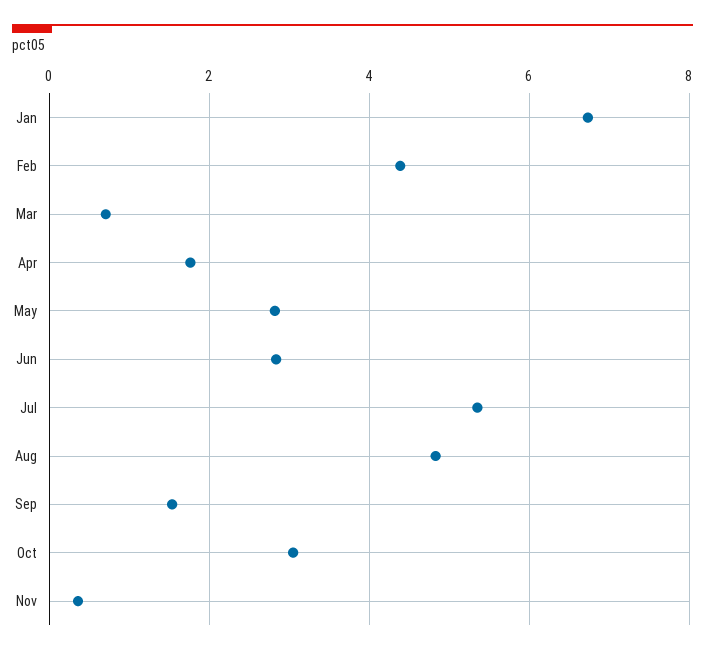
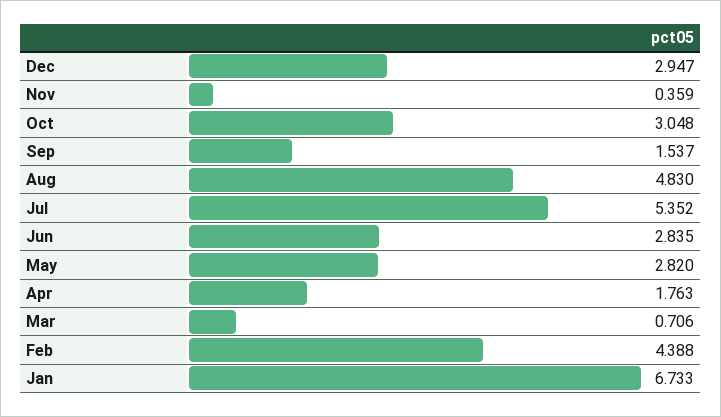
Dec: none -> 2.947

